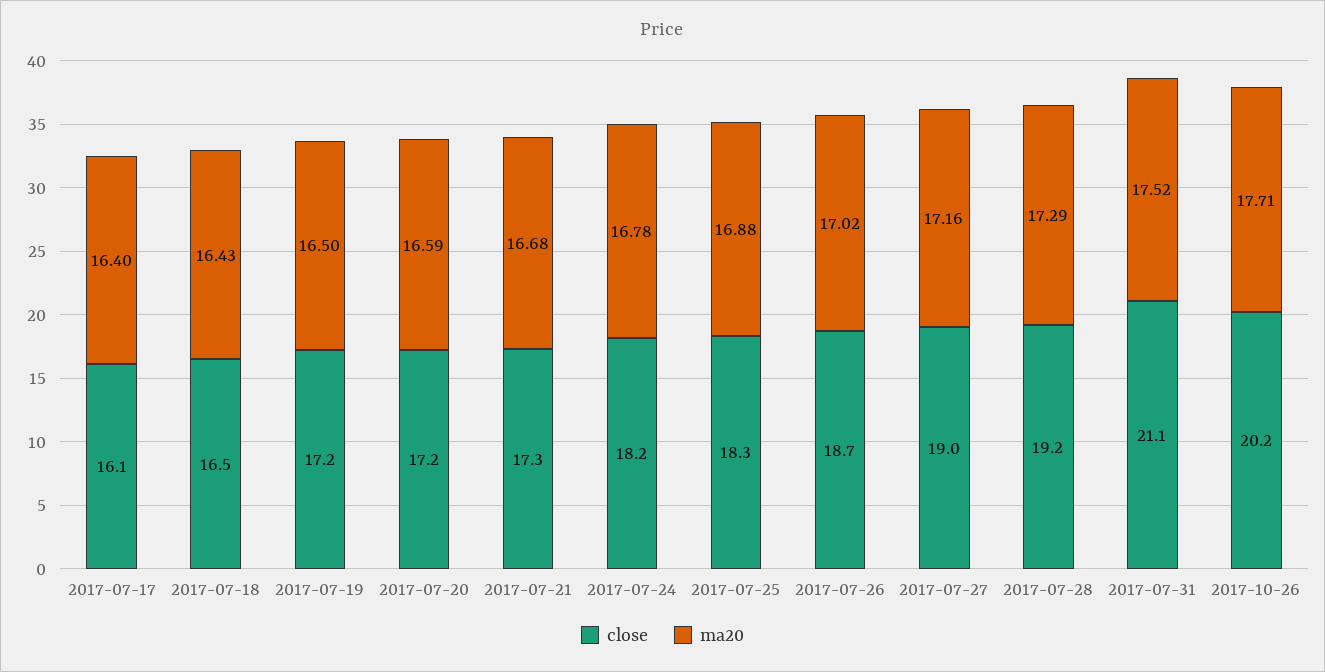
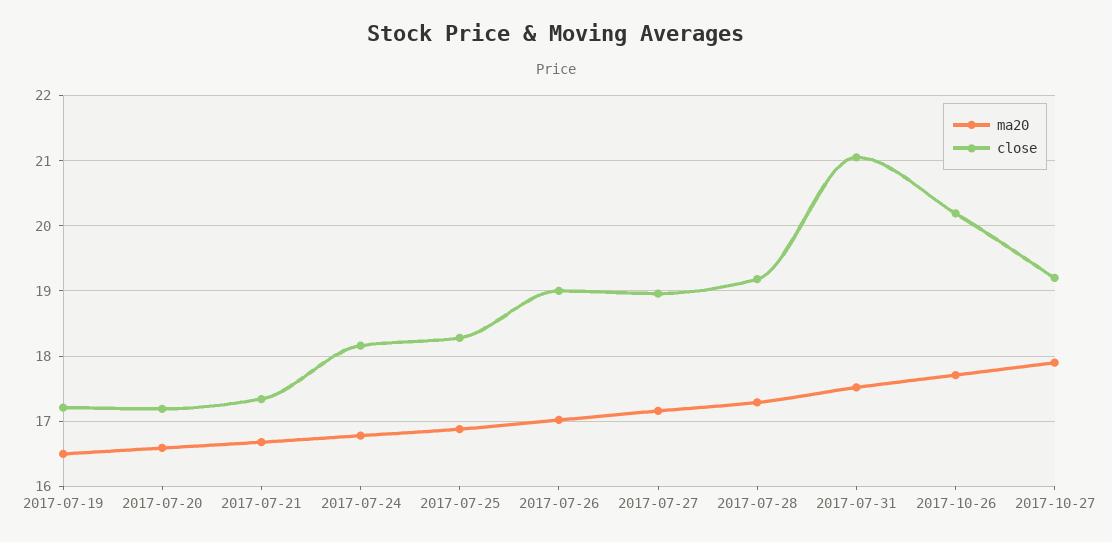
close, 2017-07-17: 16.1 -> none
ma20, 2017-07-17: 16.4 -> none
close, 2017-07-18: 16.5 -> none
ma20, 2017-07-18: 16.43 -> none
close, 2017-07-26: 18.7 -> 19
ma20, 2017-10-27: none -> 17.9
close, 2017-10-27: none -> 19.2

